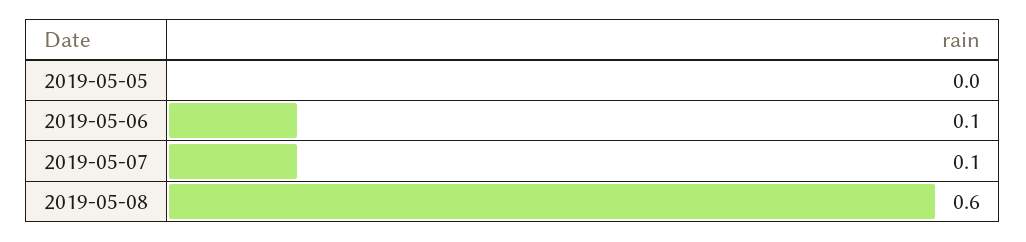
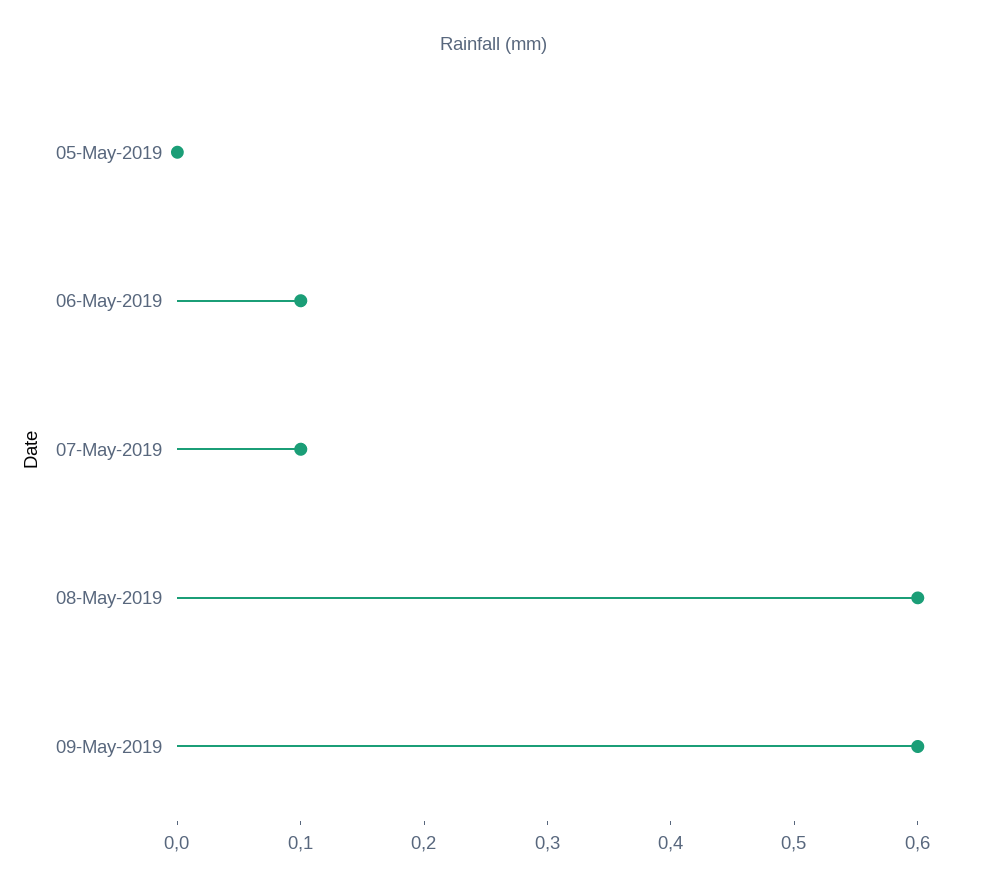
09-May-2019: none -> 0.6

